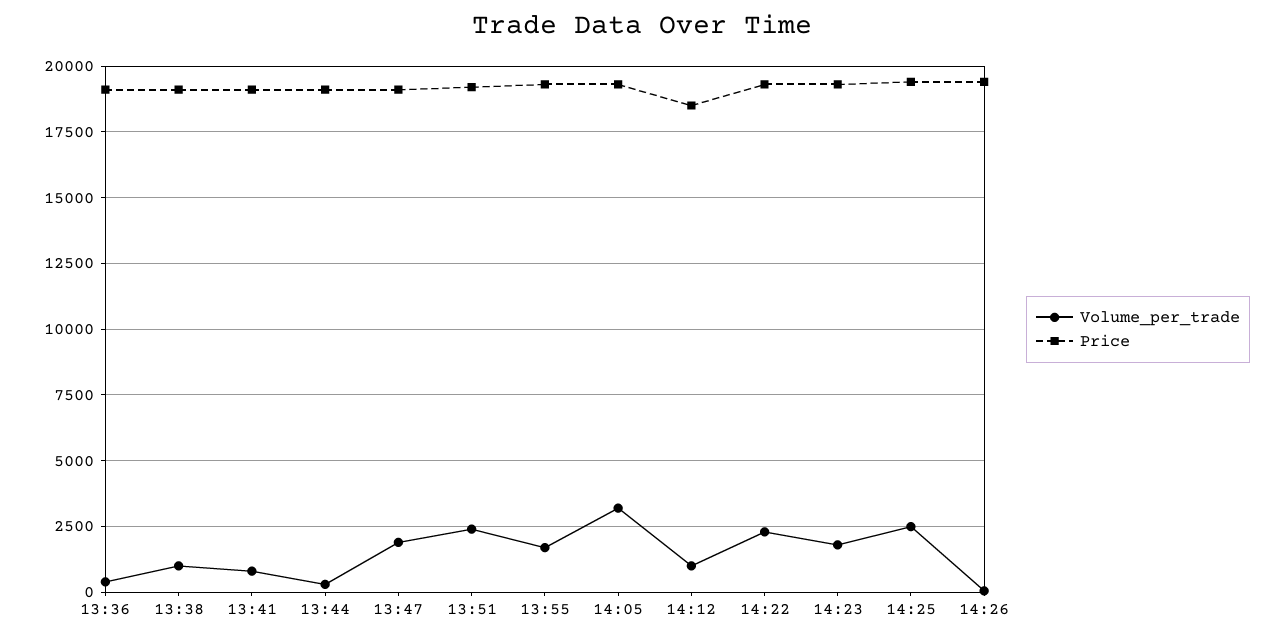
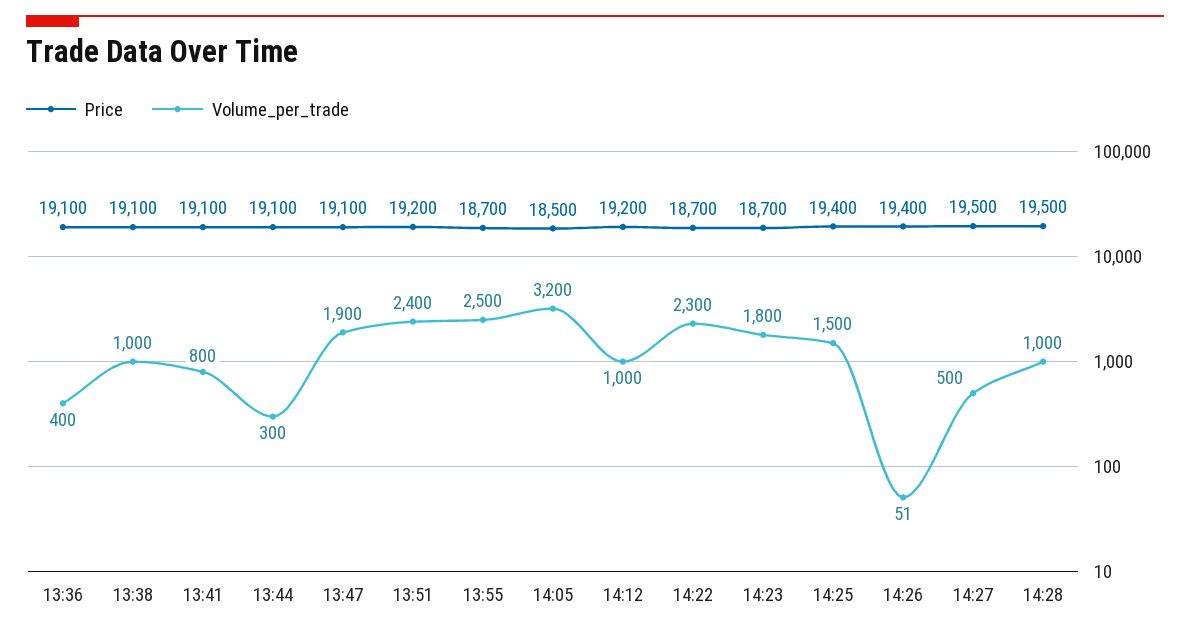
Volume_per_trade, 13:55: 1750 -> 2500
Price, 13:55: 19250 -> 18700
Price, 14:05: 19250 -> 18500
Price, 14:12: 18500 -> 19200
Price, 14:22: 19250 -> 18700
Price, 14:23: 19250 -> 18700
Volume_per_trade, 14:25: 2500 -> 1500
Price, 14:27: none -> 19500
Volume_per_trade, 14:27: none -> 500
Price, 14:28: none -> 19500
Volume_per_trade, 14:28: none -> 1000

